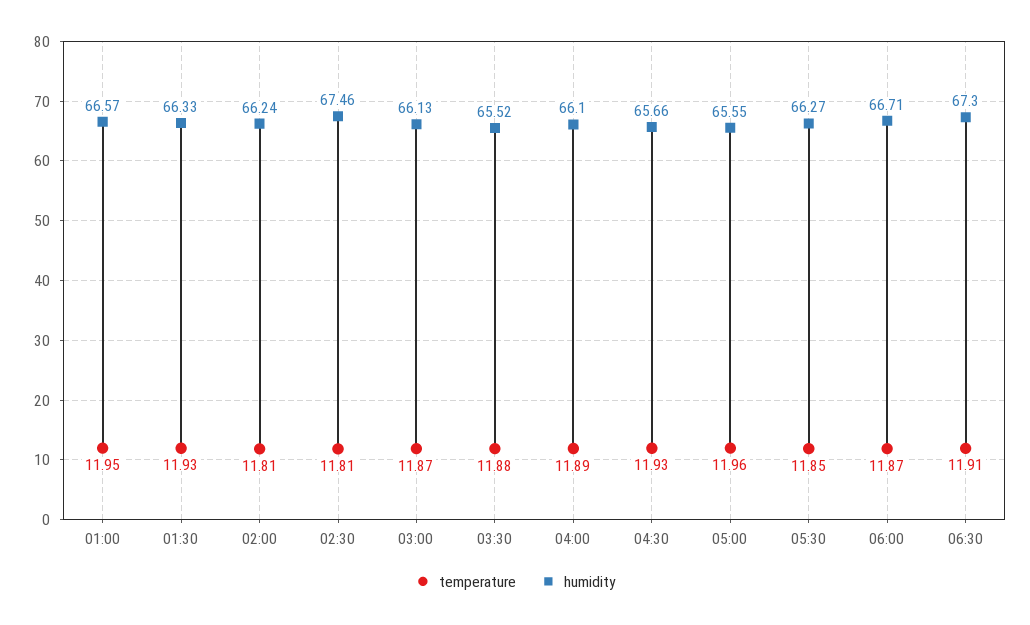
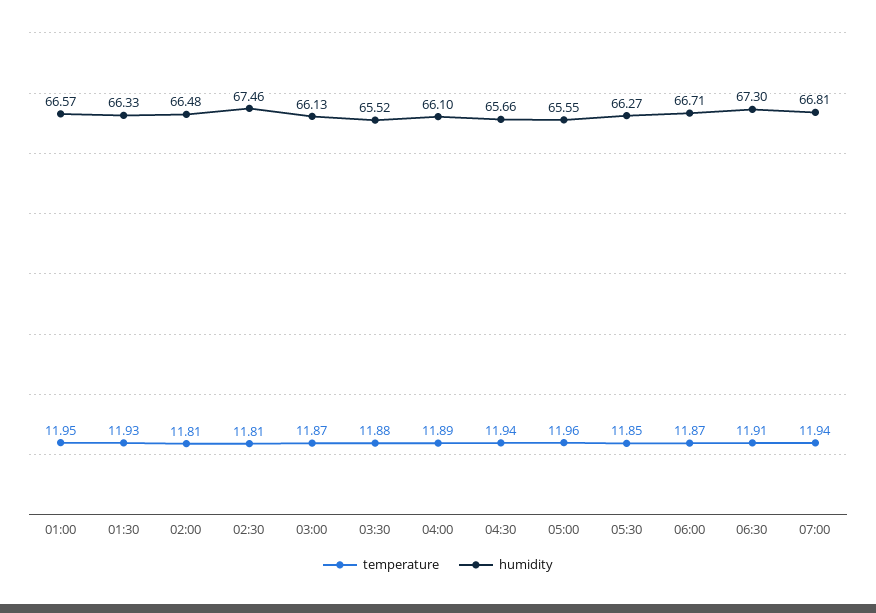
humidity, 02:00: 66.24 -> 66.48
temperature, 04:30: 11.93 -> 11.94
temperature, 07:00: none -> 11.94
humidity, 07:00: none -> 66.81

